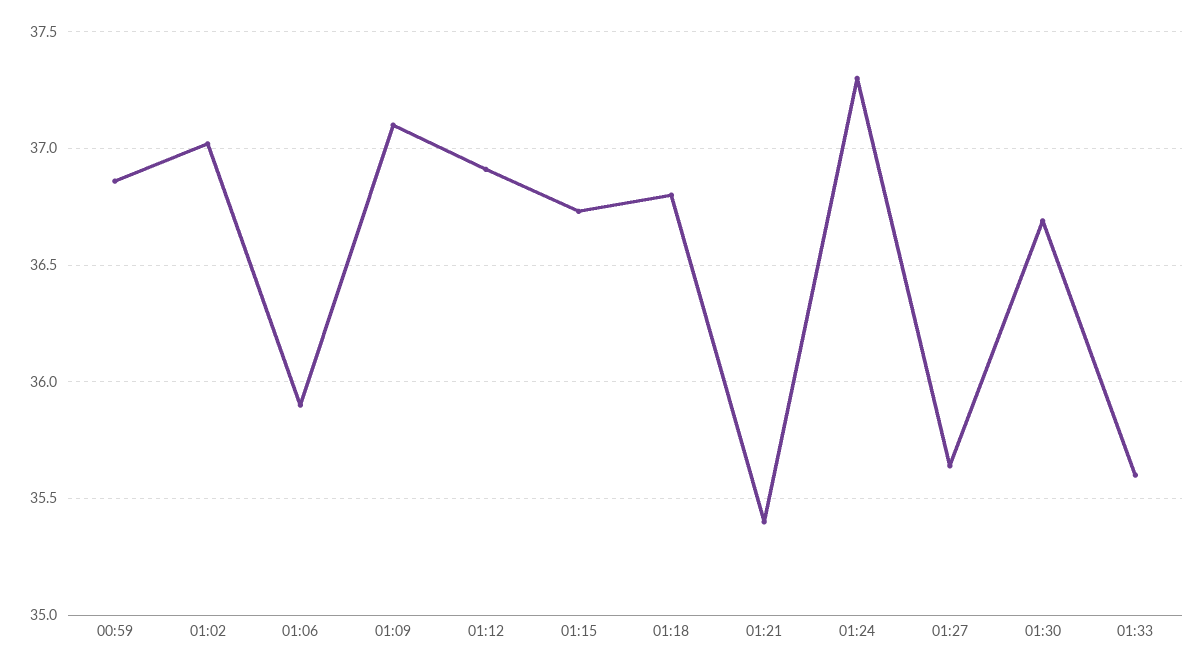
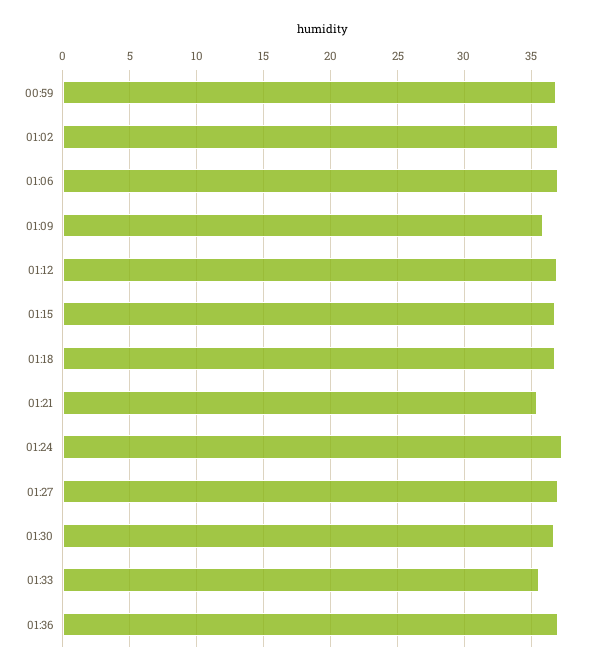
01:06: 35.9 -> 37
01:09: 37.1 -> 36
01:27: 35.65 -> 37
01:36: none -> 37

